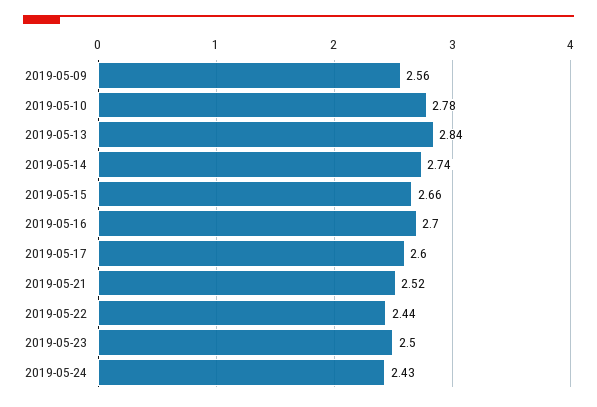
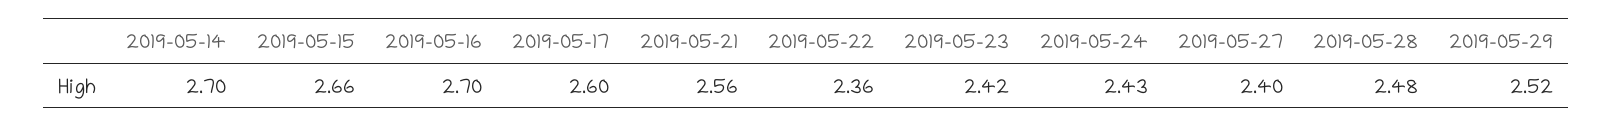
2019-05-09: 2.56 -> none
2019-05-10: 2.78 -> none
2019-05-13: 2.84 -> none
2019-05-14: 2.74 -> 2.7
2019-05-21: 2.52 -> 2.56
2019-05-22: 2.44 -> 2.36
2019-05-23: 2.5 -> 2.42
2019-05-27: none -> 2.4
2019-05-28: none -> 2.48
2019-05-29: none -> 2.52

